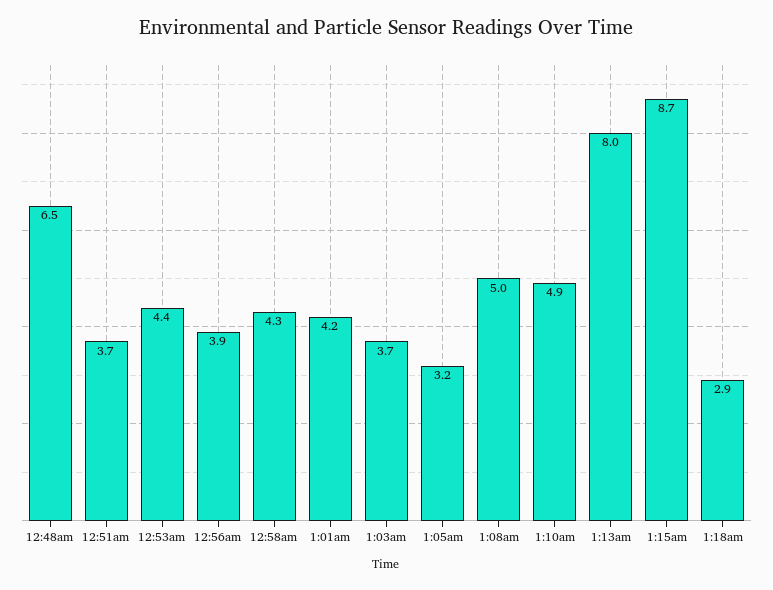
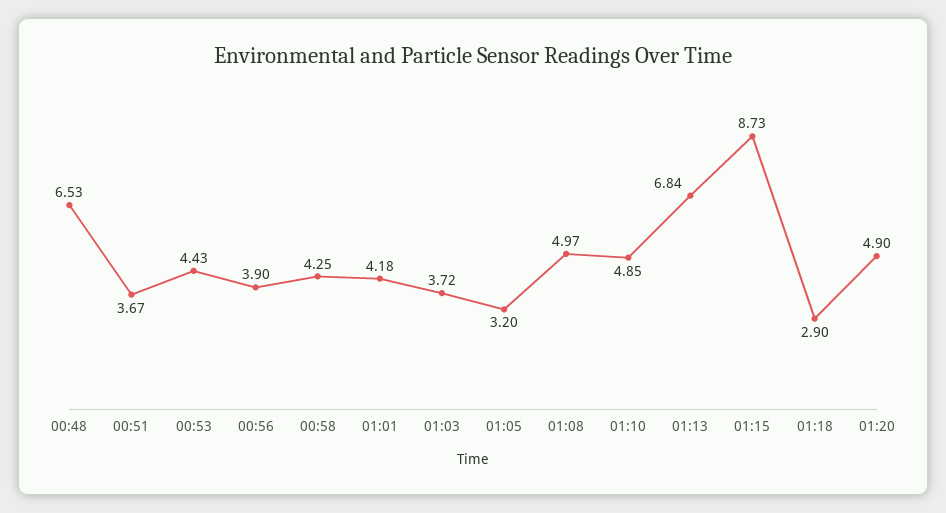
1:13am: 8 -> 6.84
01:20: none -> 4.9

